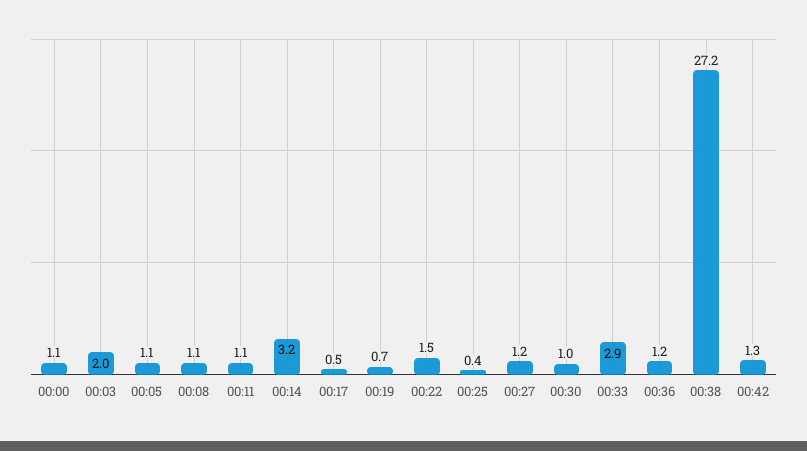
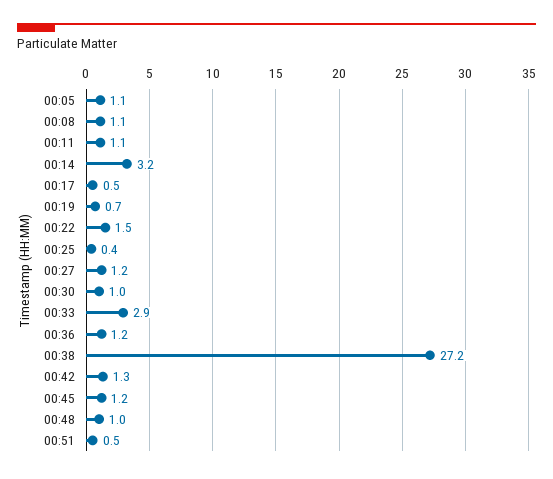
00:00: 1.1 -> none
00:03: 2 -> none
00:45: none -> 1.2
00:48: none -> 1
00:51: none -> 0.5

